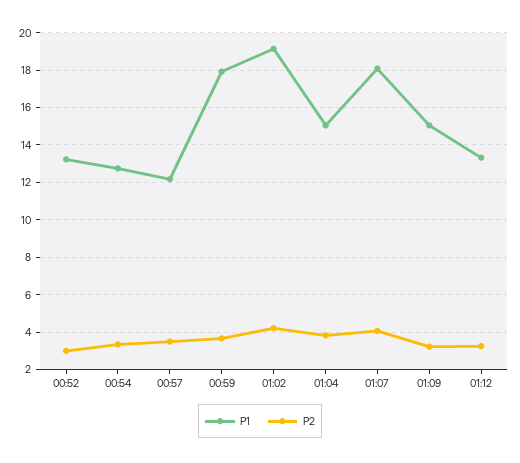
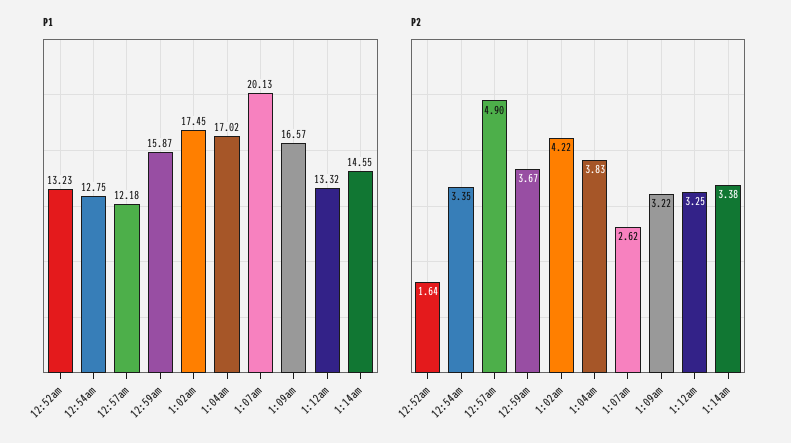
P2, 00:52: 3 -> 1.64
P2, 00:57: 3.5 -> 4.9
P1, 00:59: 18 -> 15.87
P1, 01:02: 19 -> 17.45
P1, 01:04: 15 -> 17.02
P1, 01:07: 18 -> 20.13
P2, 01:07: 4 -> 2.62
P1, 01:09: 15 -> 16.57
P1, 1:14am: none -> 14.55
P2, 1:14am: none -> 3.38

